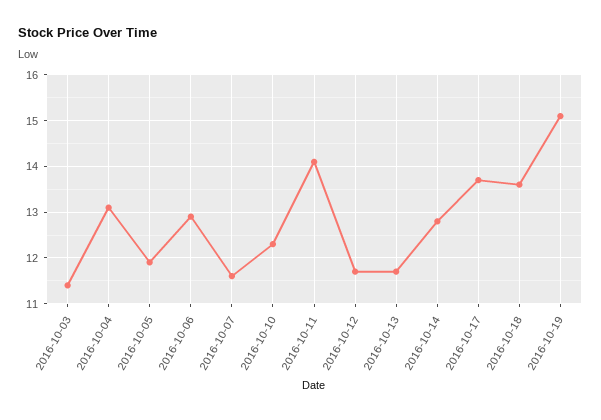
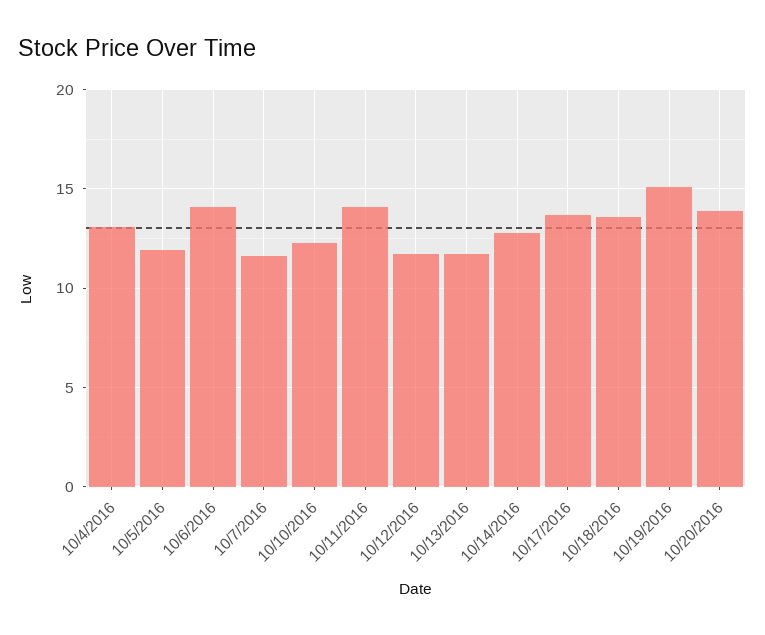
2016-10-03: 11.5 -> none
2016-10-06: 13 -> 14
10/20/2016: none -> 14

